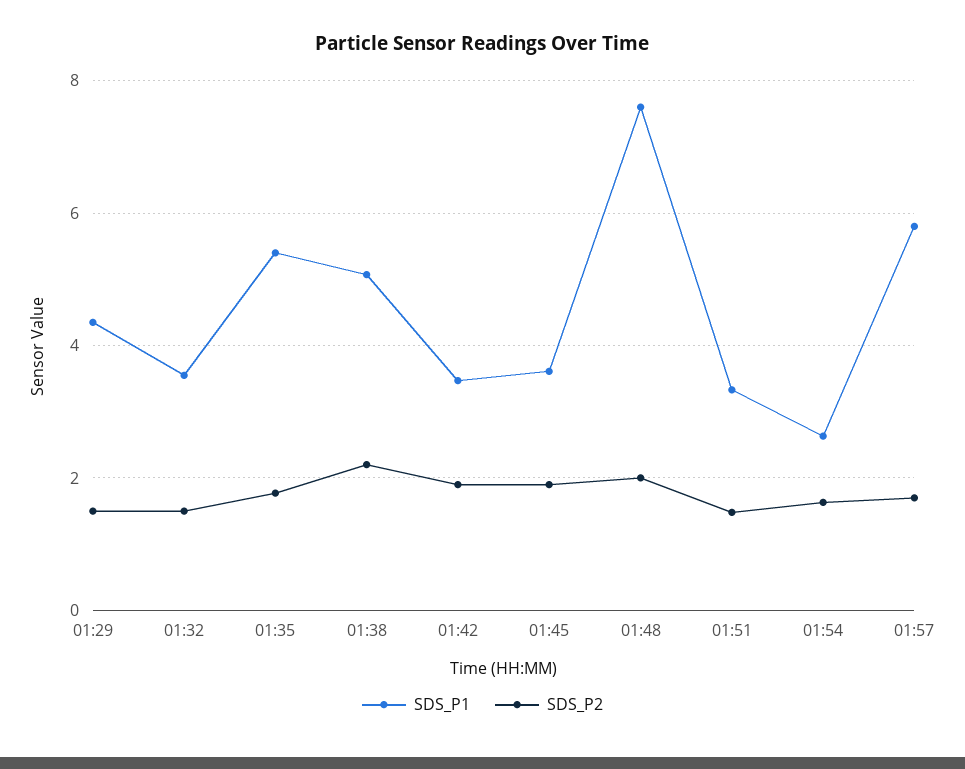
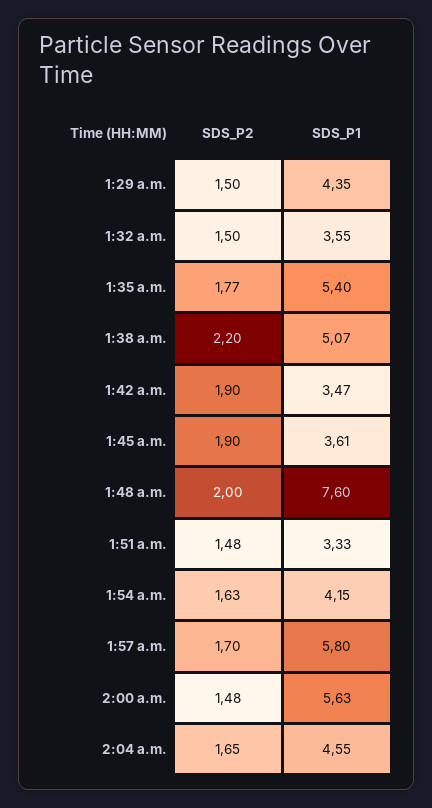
SDS_P1, 01:54: 2.6 -> 4.15
SDS_P2, 2:00 a.m.: none -> 1.48
SDS_P1, 2:00 a.m.: none -> 5.63
SDS_P2, 2:04 a.m.: none -> 1.65
SDS_P1, 2:04 a.m.: none -> 4.55

